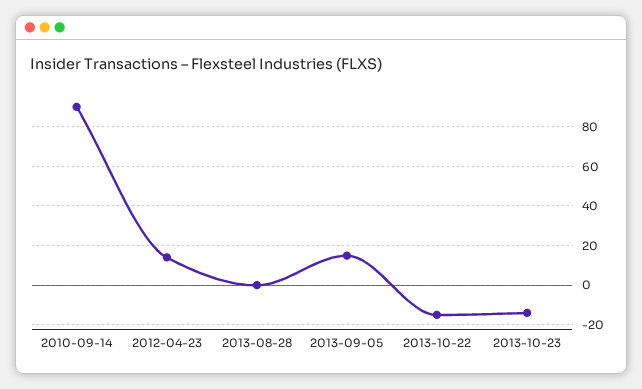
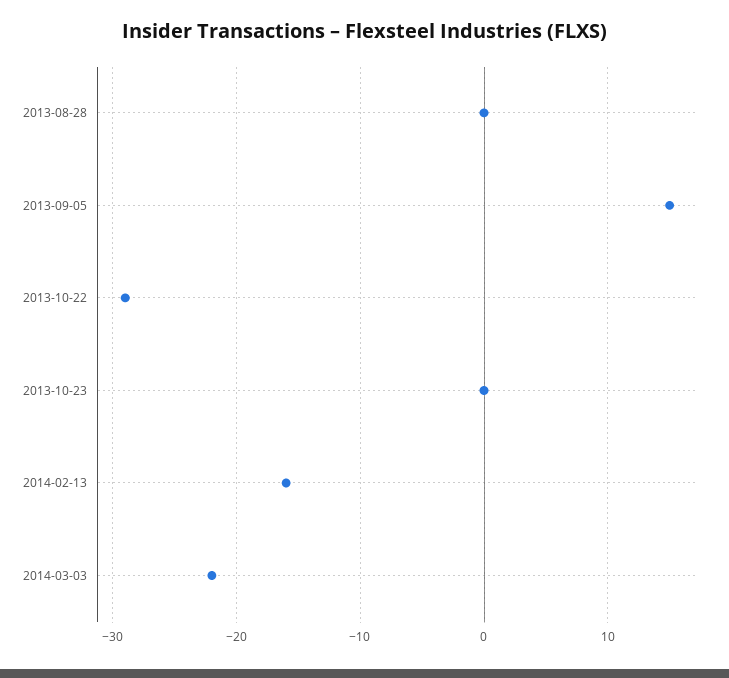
2010-09-14: 90 -> none
2012-04-23: 15 -> none
2013-10-22: -15 -> -29
2013-10-23: -15 -> 0
2014-02-13: none -> -16
2014-03-03: none -> -22

